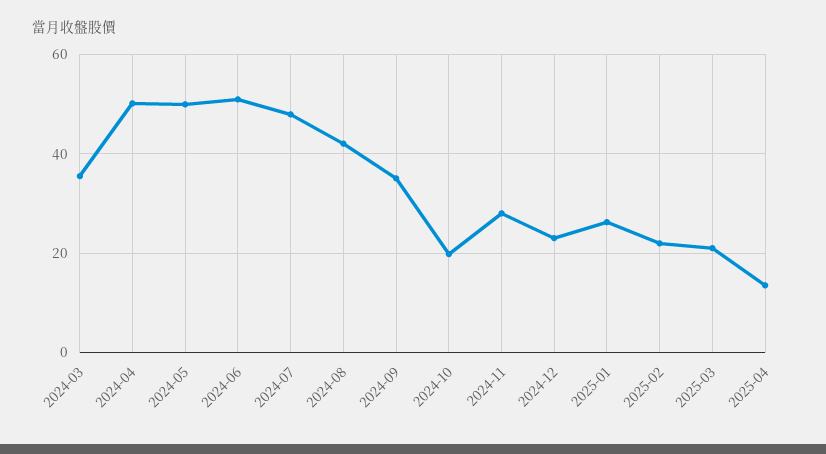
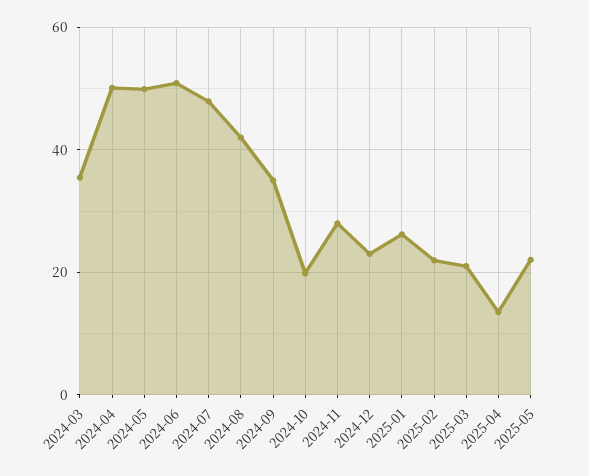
2025-05: none -> 22

